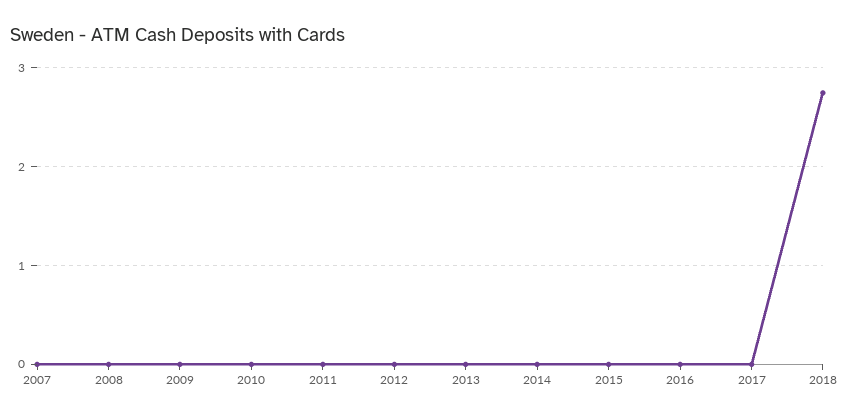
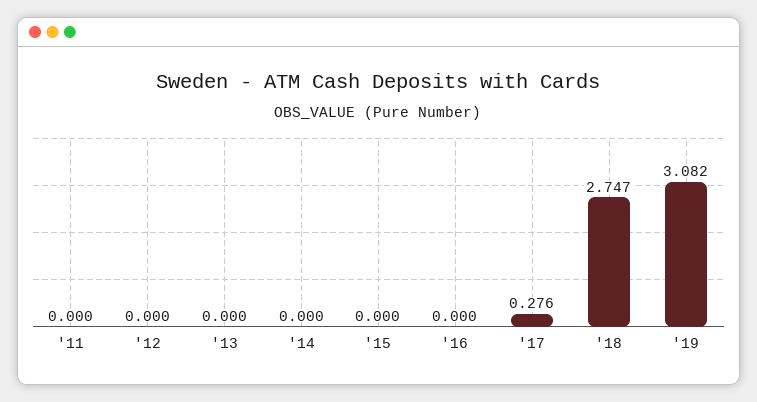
2007: 0 -> none
2008: 0 -> none
2009: 0 -> none
2010: 0 -> none
2017: 0 -> 0.276
'19: none -> 3.082

